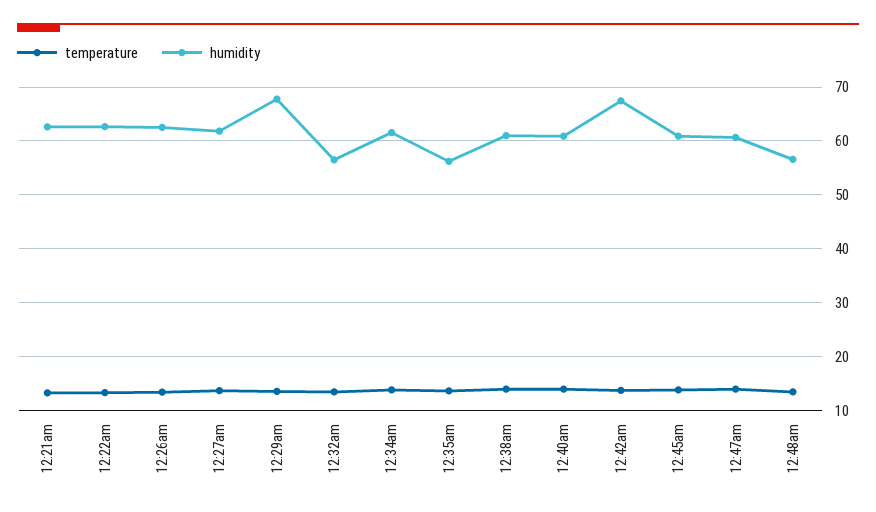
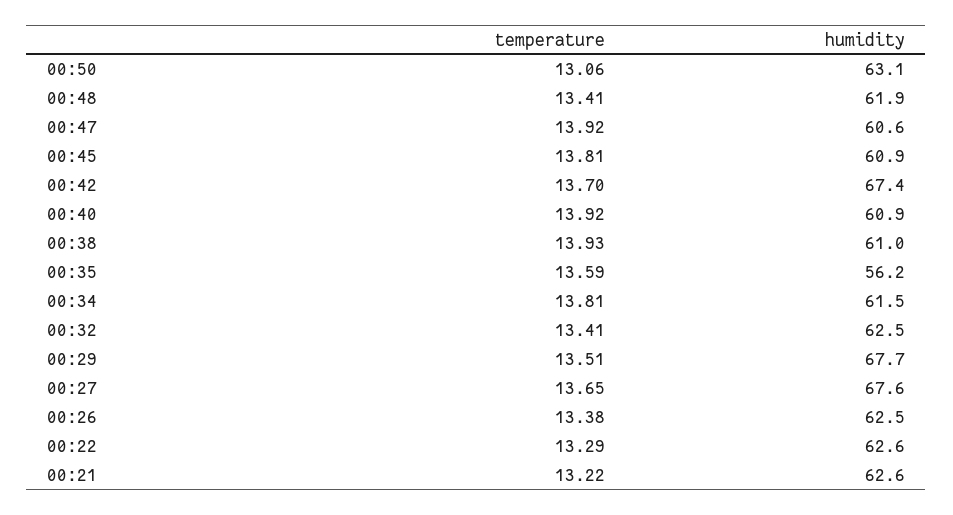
humidity, 12:27am: 62 -> 67.6
humidity, 12:32am: 56 -> 62.5
humidity, 12:48am: 56 -> 61.9
temperature, 00:50: none -> 13.06
humidity, 00:50: none -> 63.1

